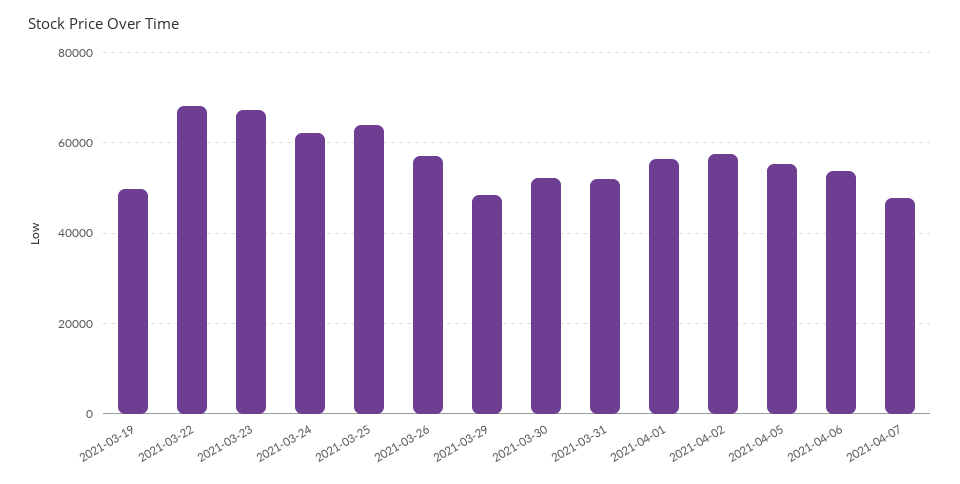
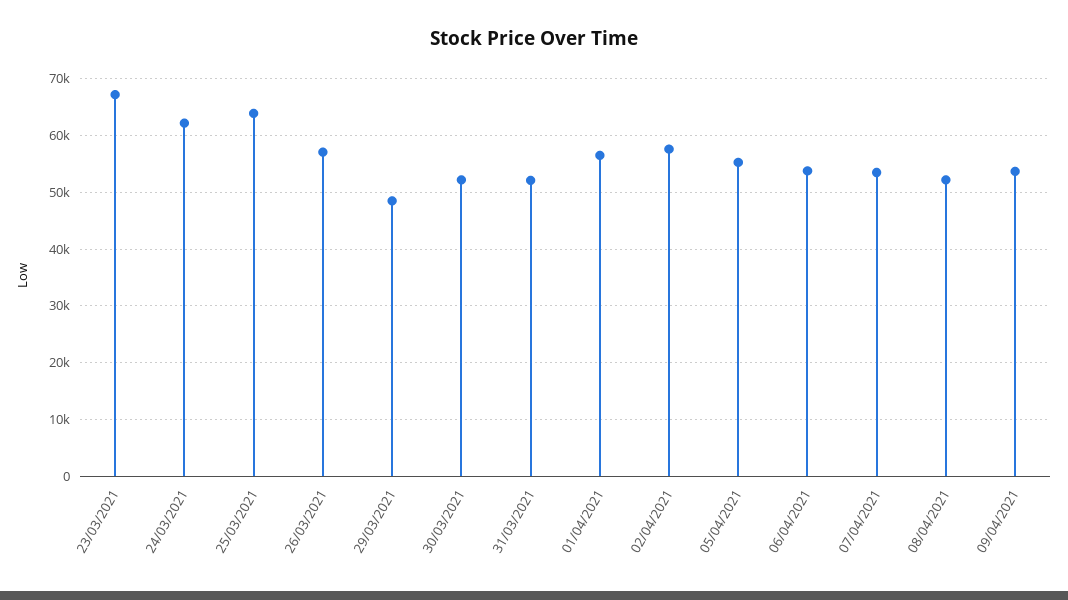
2021-03-19: 50000 -> none
2021-03-22: 68000 -> none
2021-04-07: 48000 -> 54000
08/04/2021: none -> 52000
09/04/2021: none -> 54000

